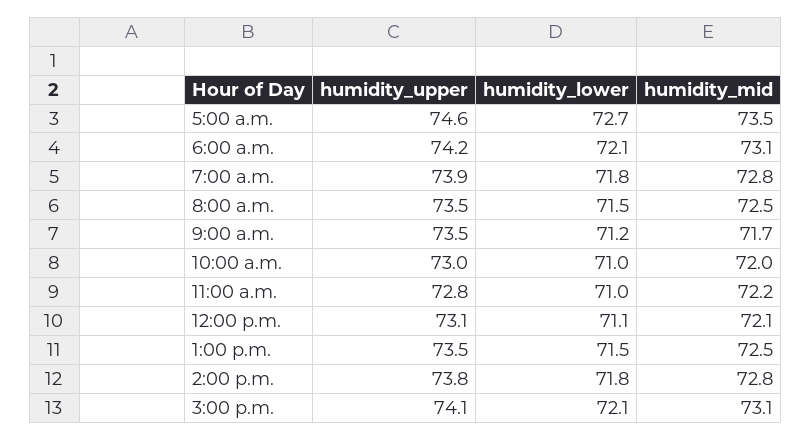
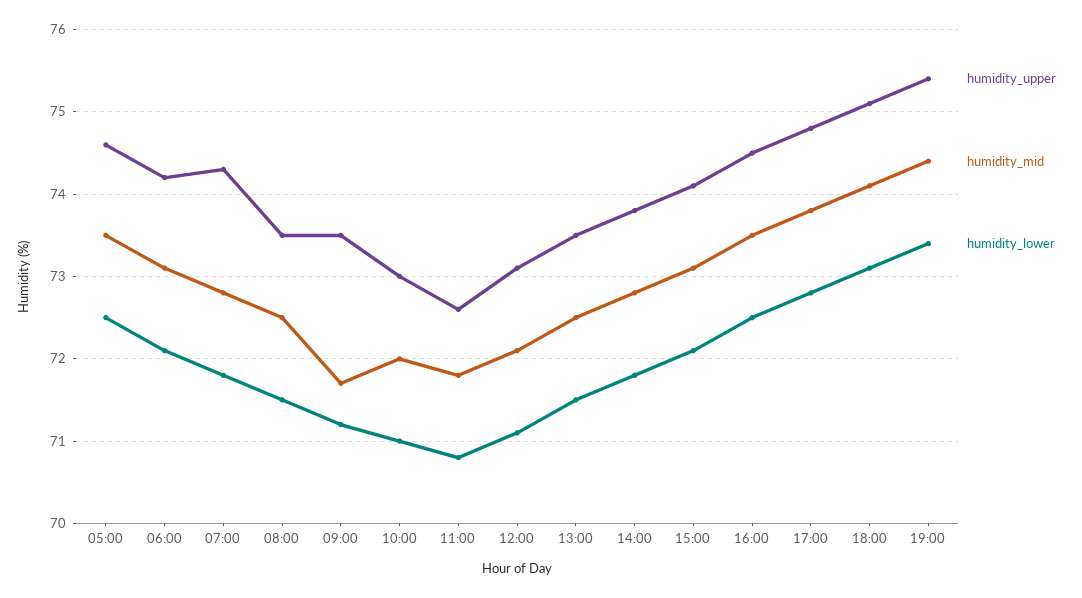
humidity_lower, 5:00 a.m.: 72.7 -> 72.5
humidity_upper, 7:00 a.m.: 73.9 -> 74.3
humidity_upper, 11:00 a.m.: 72.8 -> 72.6
humidity_lower, 11:00 a.m.: 71 -> 70.8
humidity_mid, 11:00 a.m.: 72.2 -> 71.8
humidity_upper, 16:00: none -> 74.5
humidity_mid, 16:00: none -> 73.5
humidity_lower, 16:00: none -> 72.5
humidity_upper, 17:00: none -> 74.8
humidity_mid, 17:00: none -> 73.8
humidity_lower, 17:00: none -> 72.8
humidity_upper, 18:00: none -> 75.1
humidity_mid, 18:00: none -> 74.1
humidity_lower, 18:00: none -> 73.1
humidity_upper, 19:00: none -> 75.4
humidity_mid, 19:00: none -> 74.4
humidity_lower, 19:00: none -> 73.4

